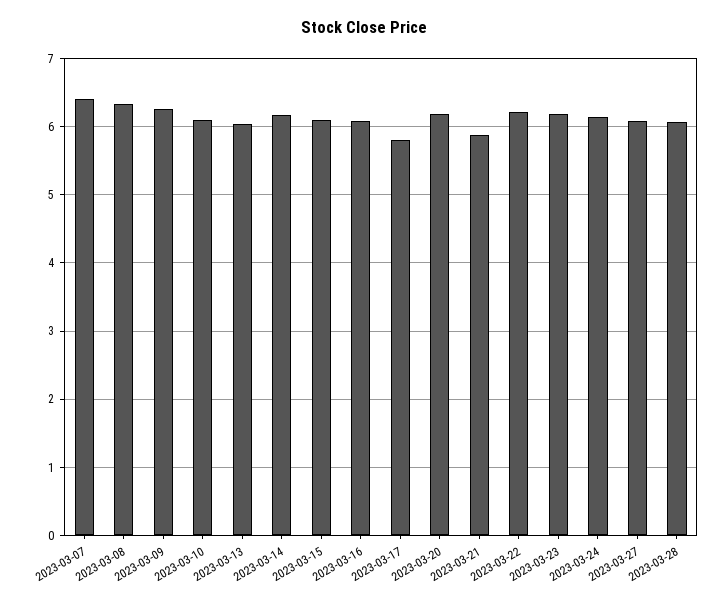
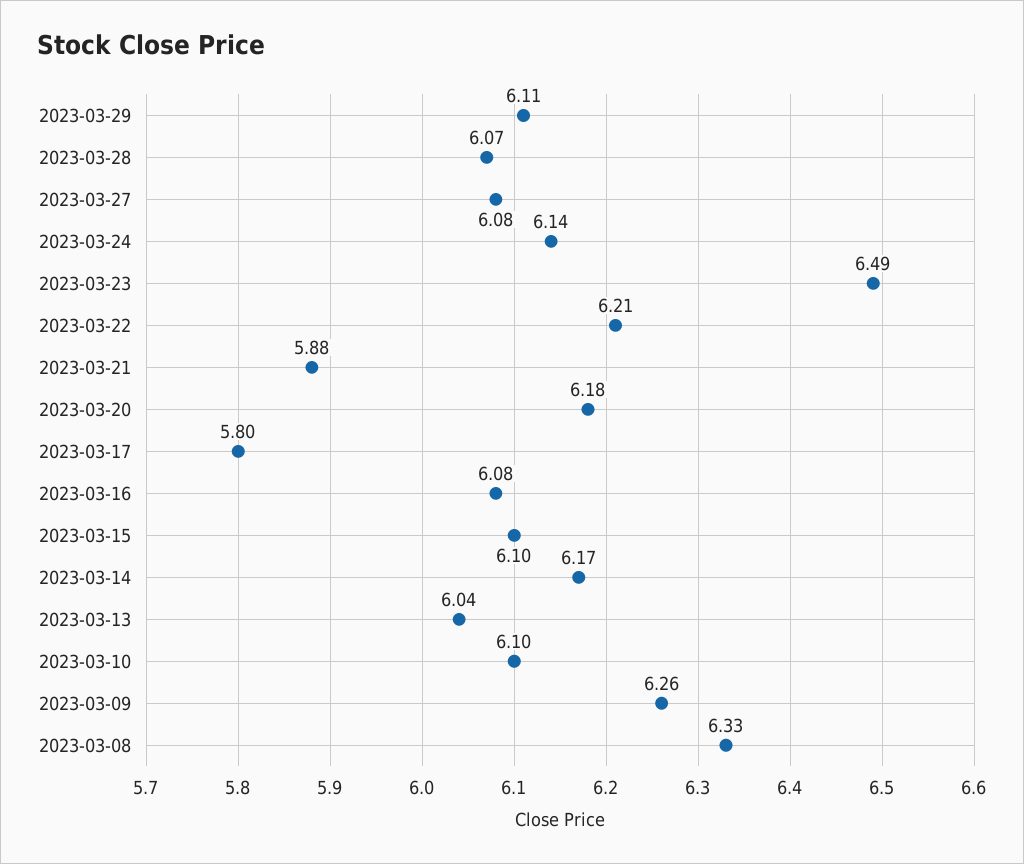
2023-03-07: 6.4 -> none
2023-03-23: 6.2 -> 6.49
2023-03-29: none -> 6.11

